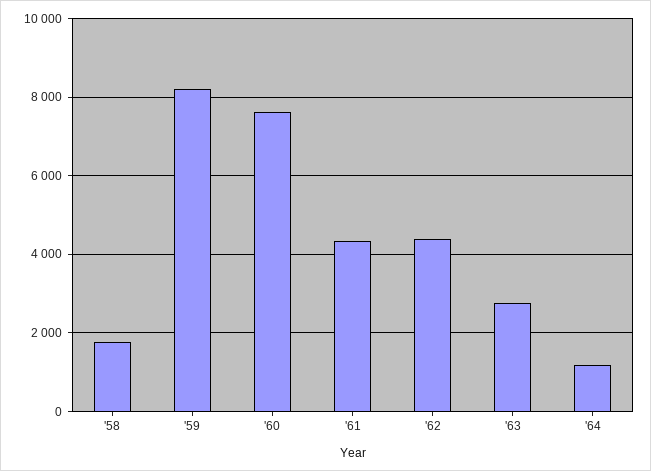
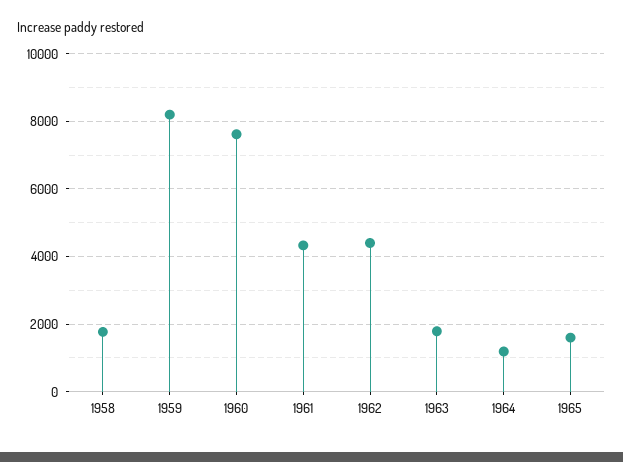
'63: 2800 -> 1800
1965: none -> 1600

